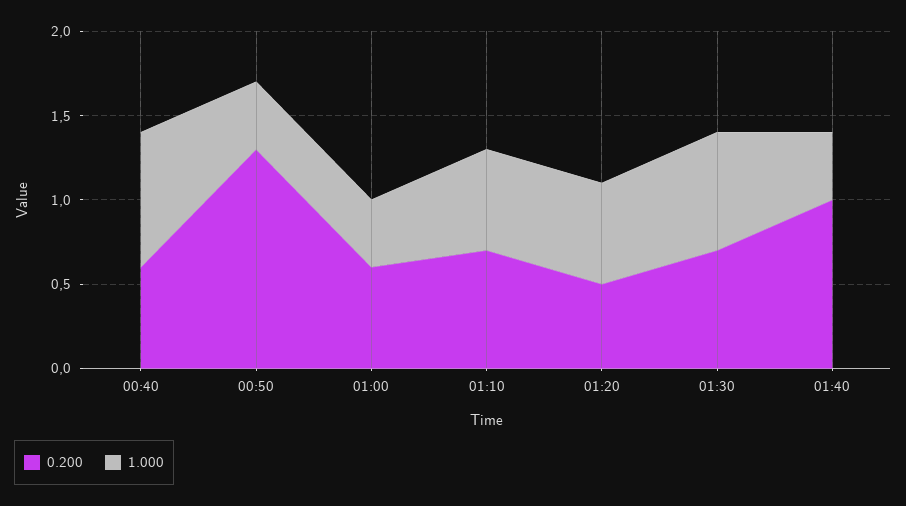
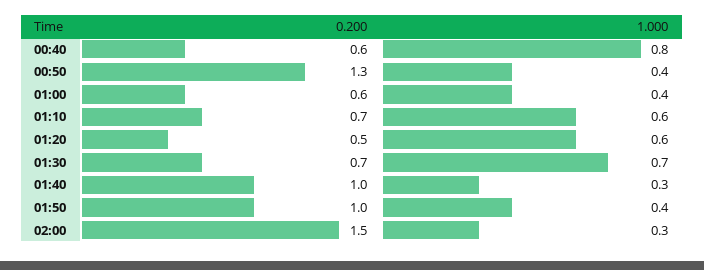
1.000, 01:40: 0.4 -> 0.3
0.200, 01:50: none -> 1
1.000, 01:50: none -> 0.4
0.200, 02:00: none -> 1.5
1.000, 02:00: none -> 0.3

